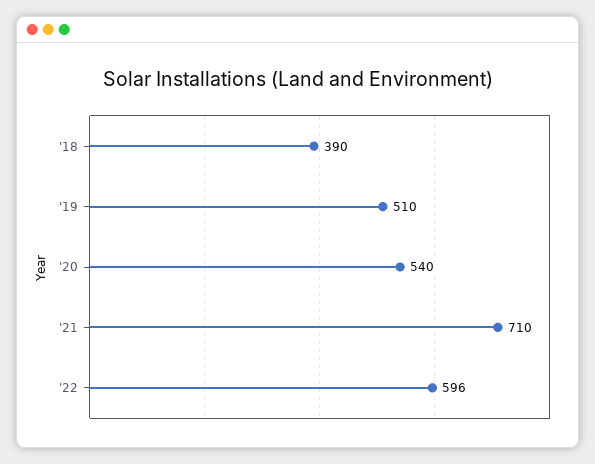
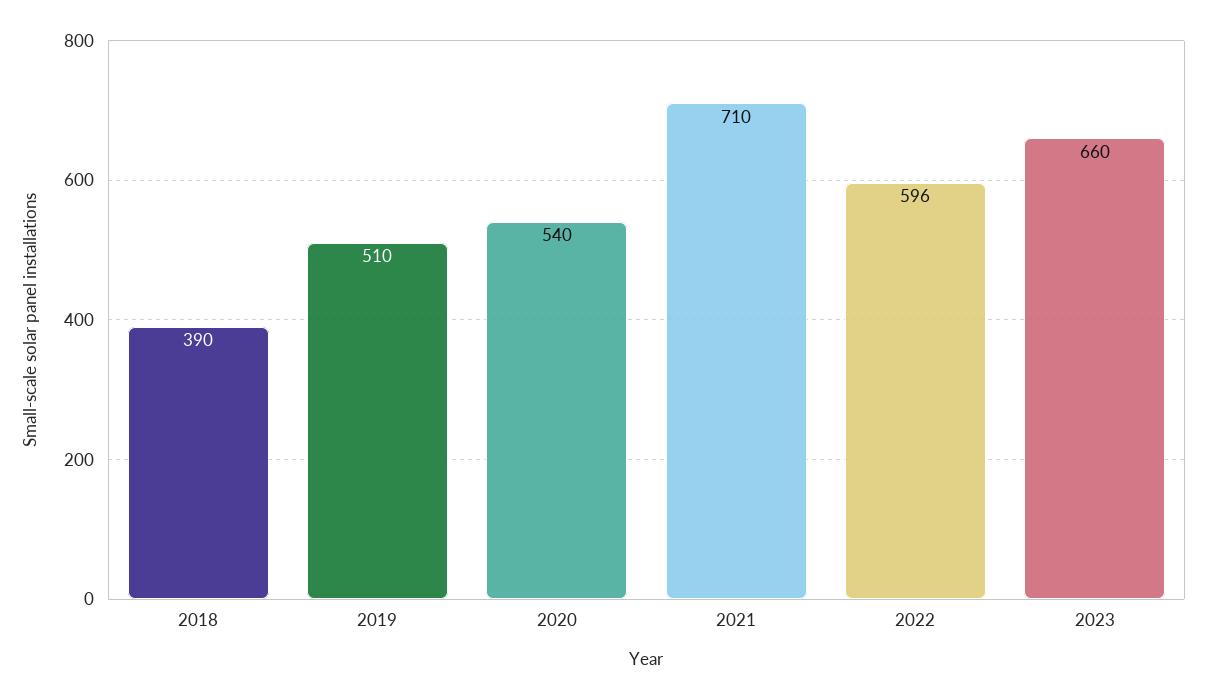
2023: none -> 660

